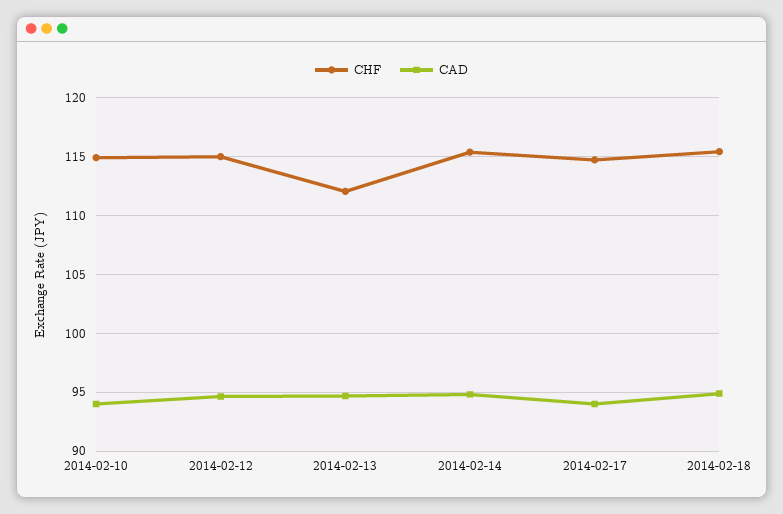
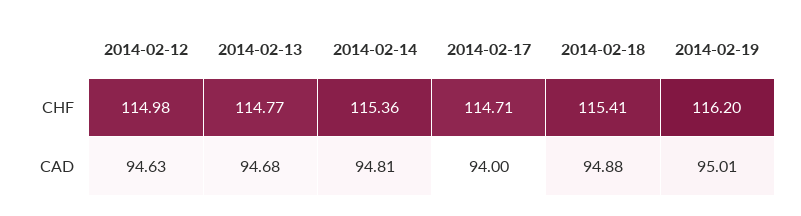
CHF, 2014-02-10: 115 -> none
CAD, 2014-02-10: 94 -> none
CHF, 2014-02-13: 112 -> 114.77
CHF, 2014-02-19: none -> 116.2
CAD, 2014-02-19: none -> 95.01

